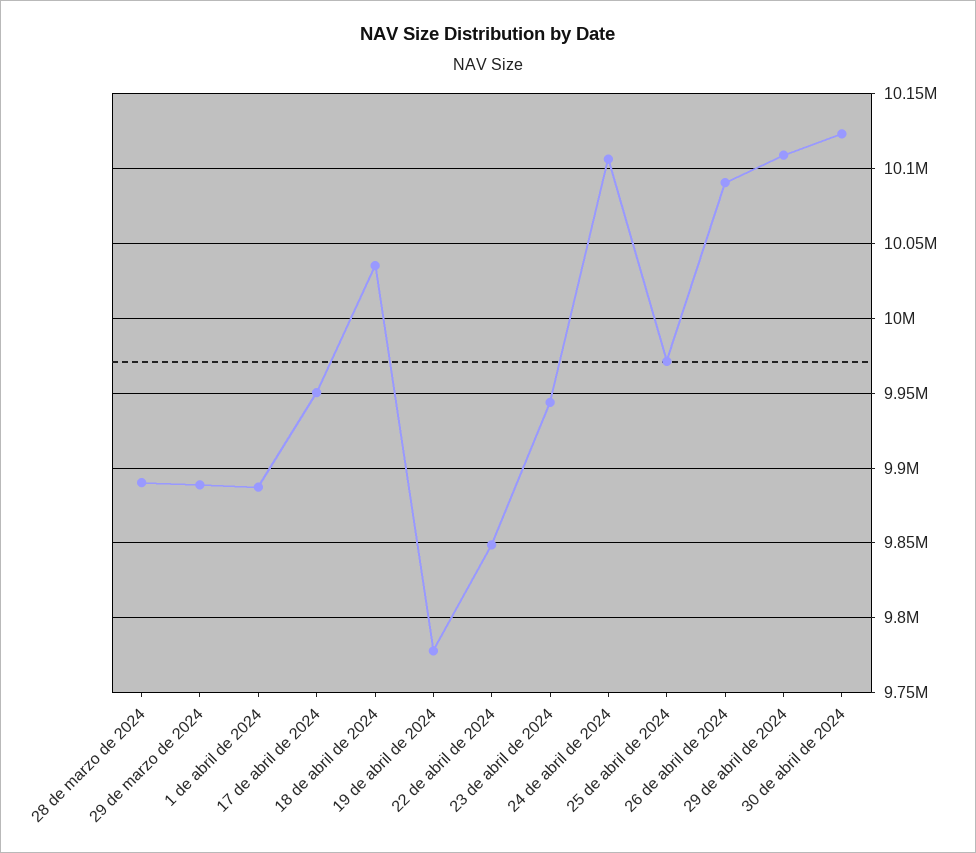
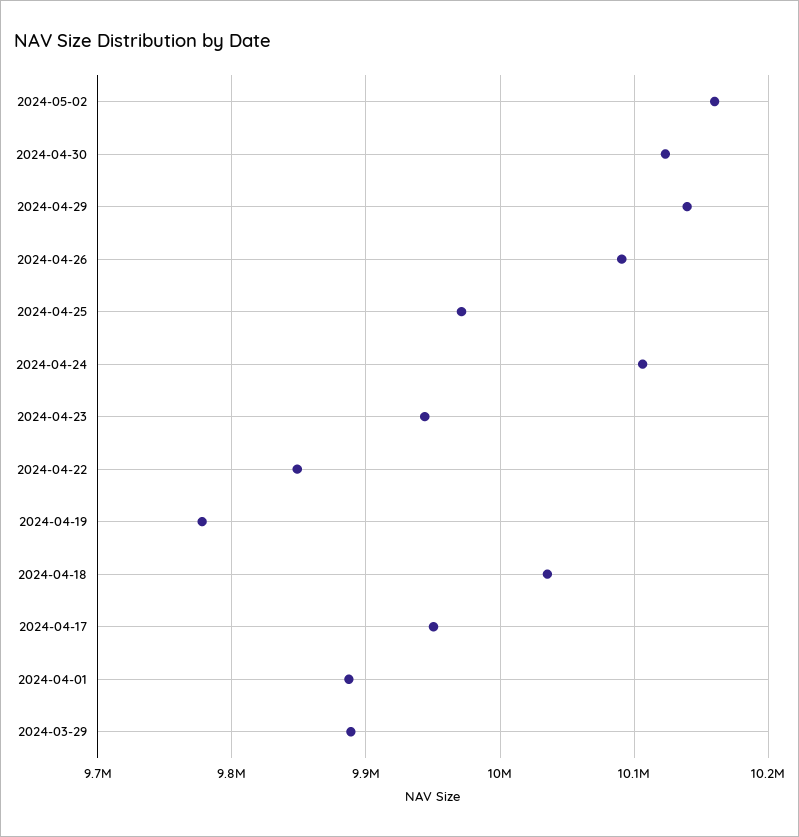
28 de marzo de 2024: 9890000 -> none
29 de abril de 2024: 10110000 -> 10140000
2024-05-02: none -> 10160000

